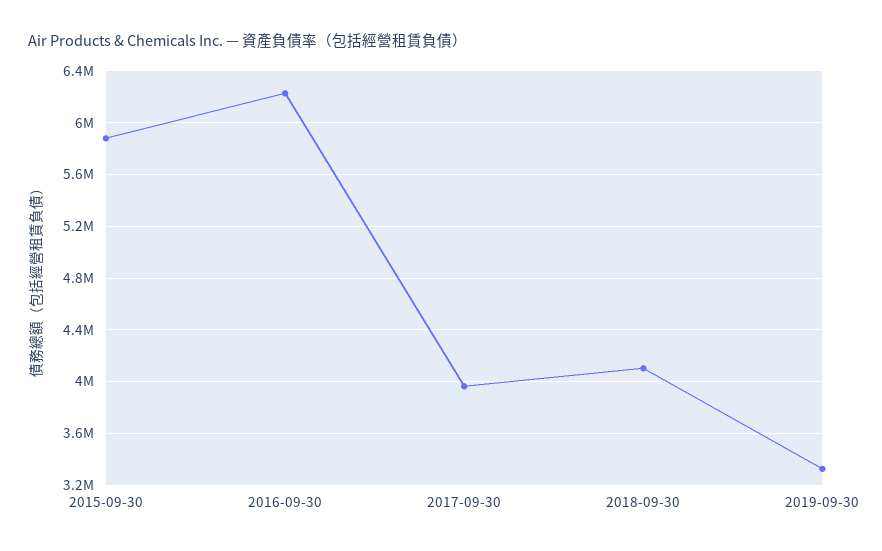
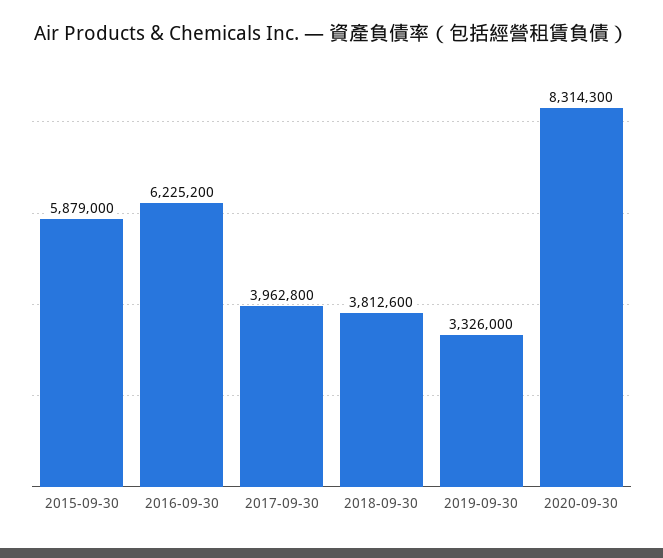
2018-09-30: 4100000 -> 3812600
2020-09-30: none -> 8314300

